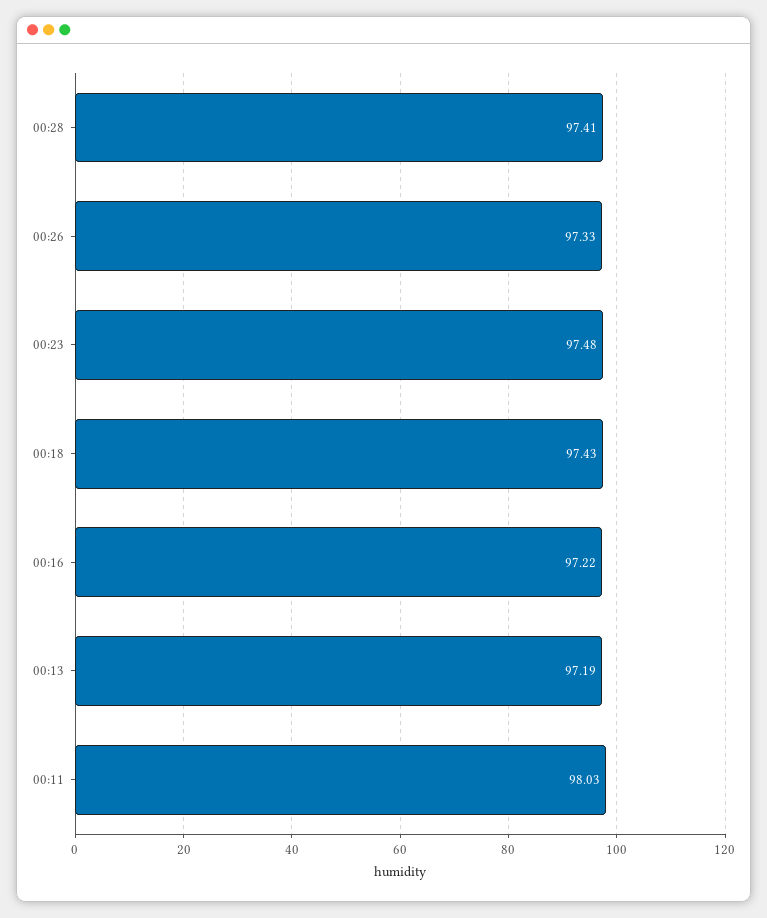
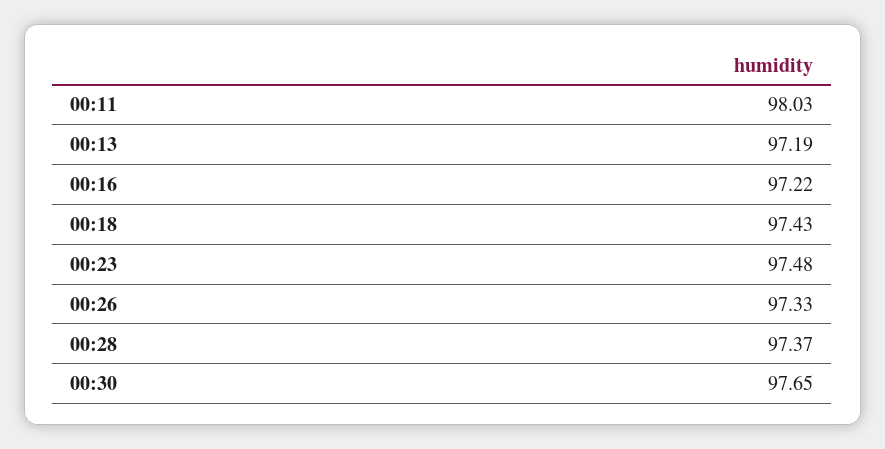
00:28: 97.41 -> 97.37
00:30: none -> 97.65

